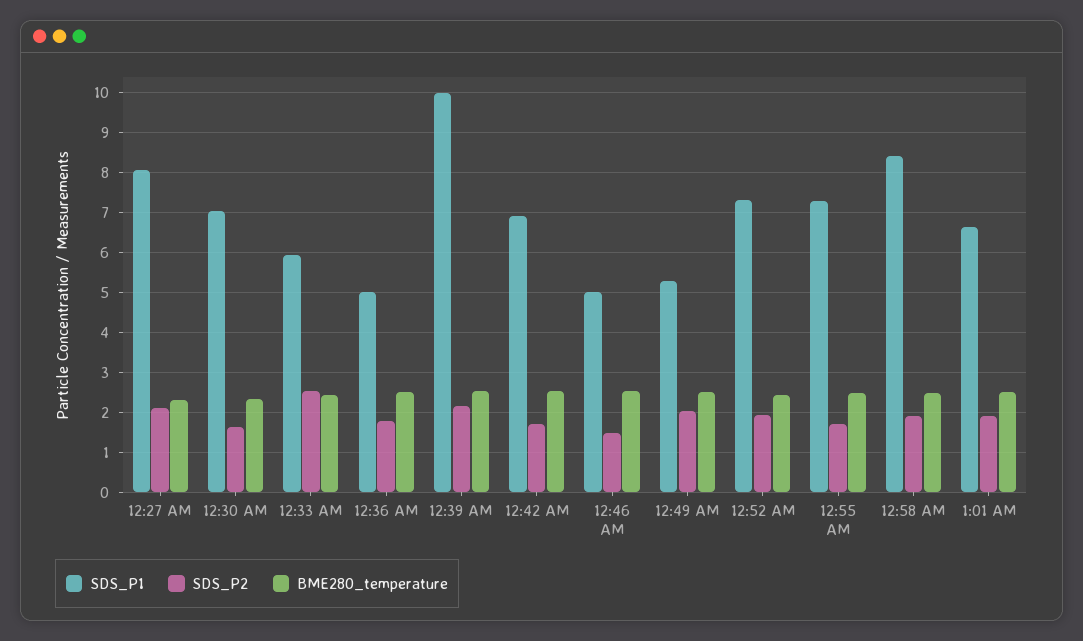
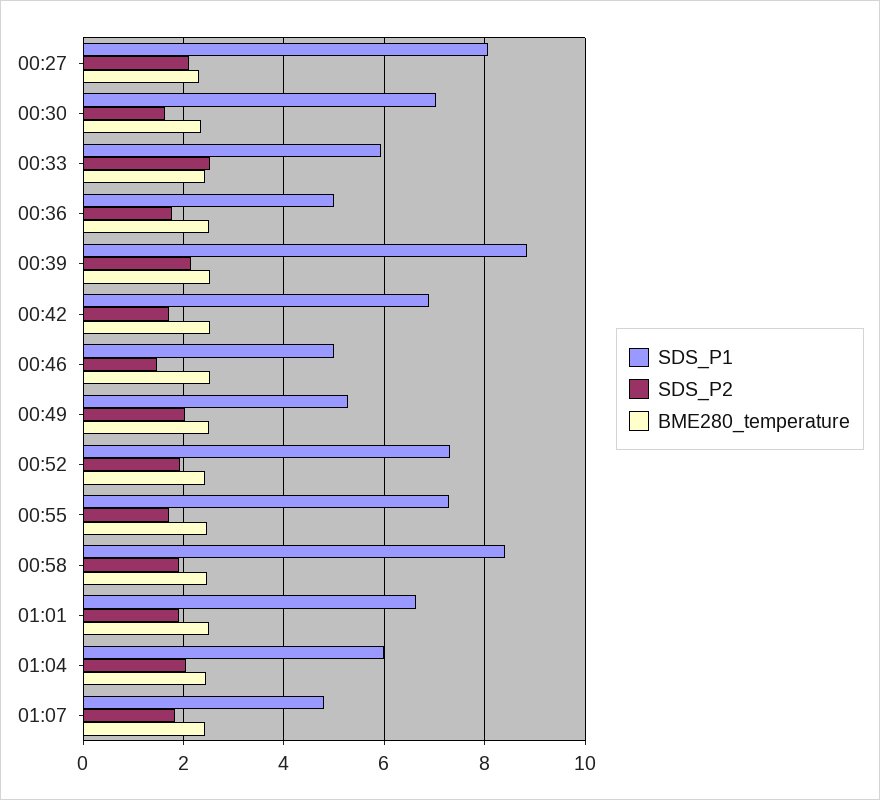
SDS_P1, 12:39 AM: 10 -> 8.8
SDS_P1, 01:04: none -> 6
SDS_P2, 01:04: none -> 2
BME280_temperature, 01:04: none -> 2.4
SDS_P1, 01:07: none -> 4.8
SDS_P2, 01:07: none -> 1.8
BME280_temperature, 01:07: none -> 2.4

